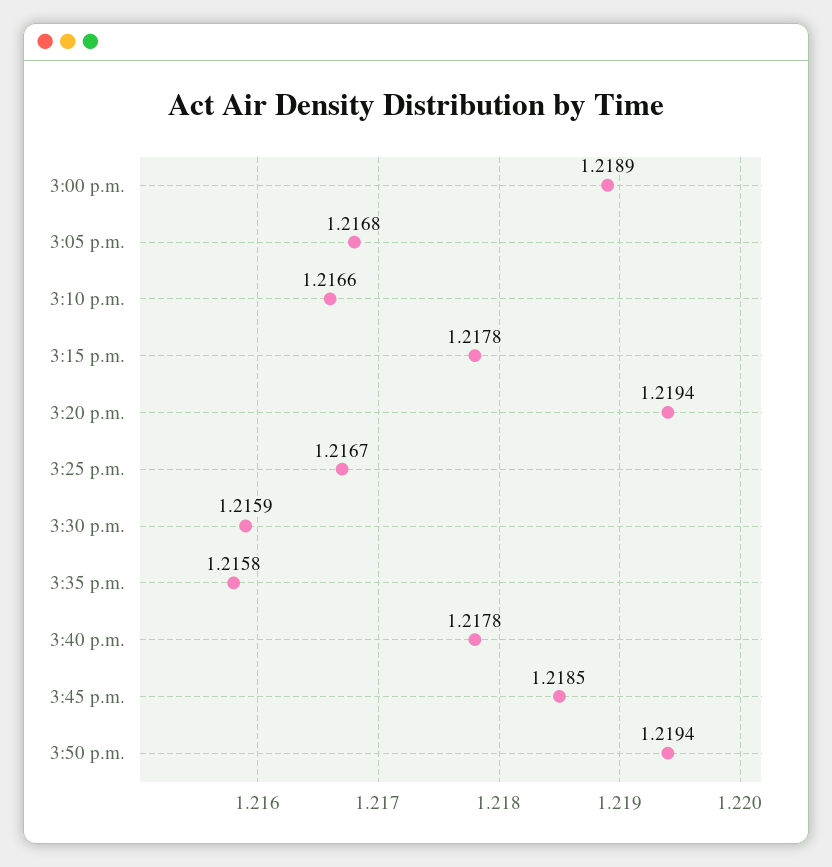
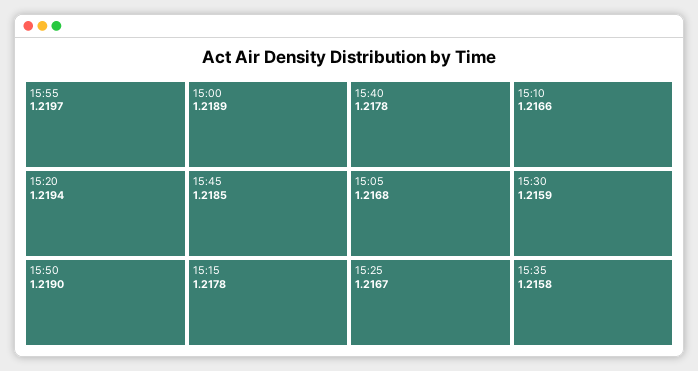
3:50 p.m.: 1.2194 -> 1.219
15:55: none -> 1.2197

